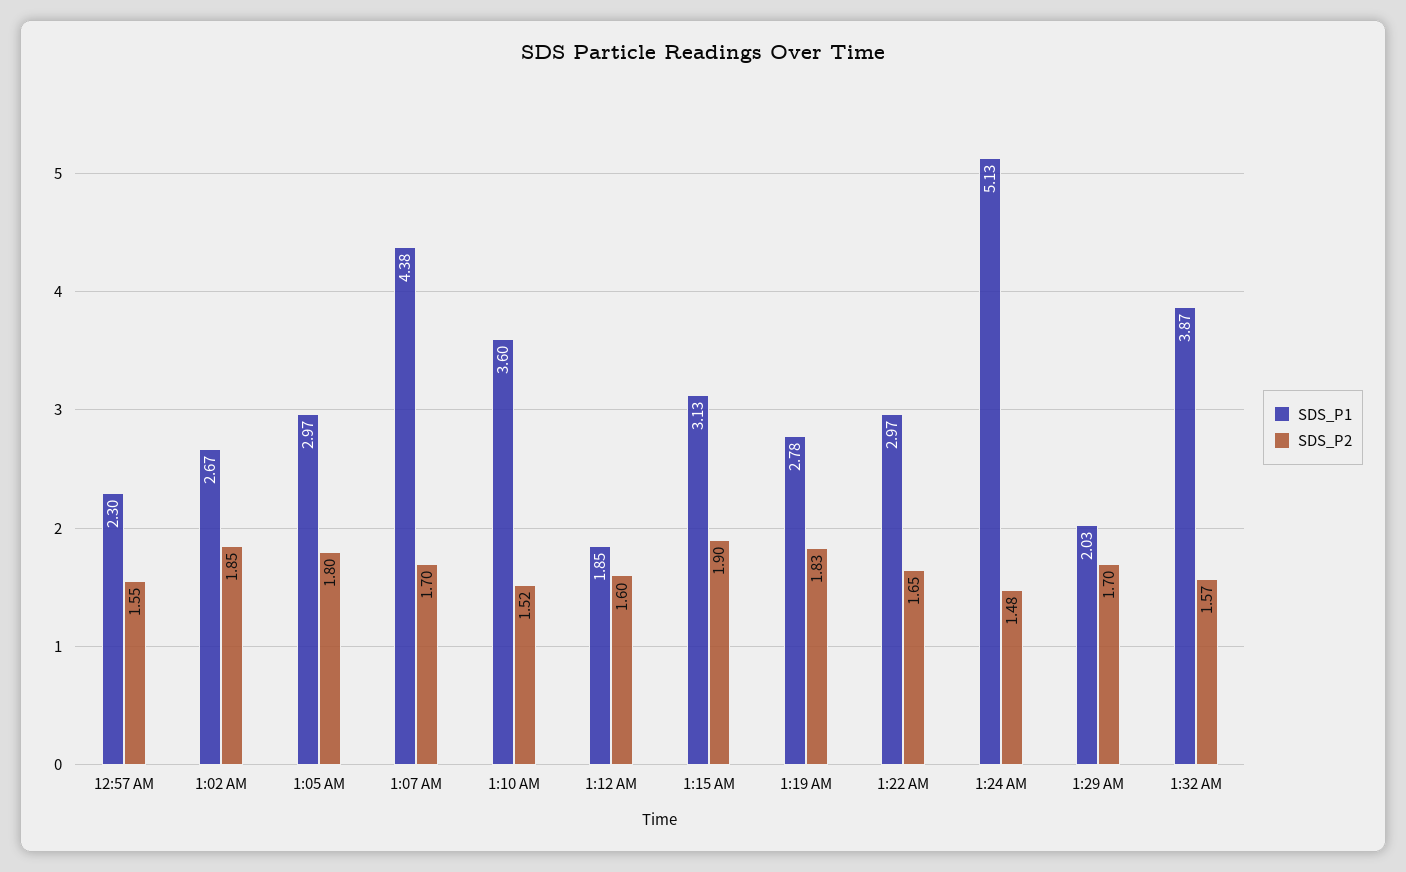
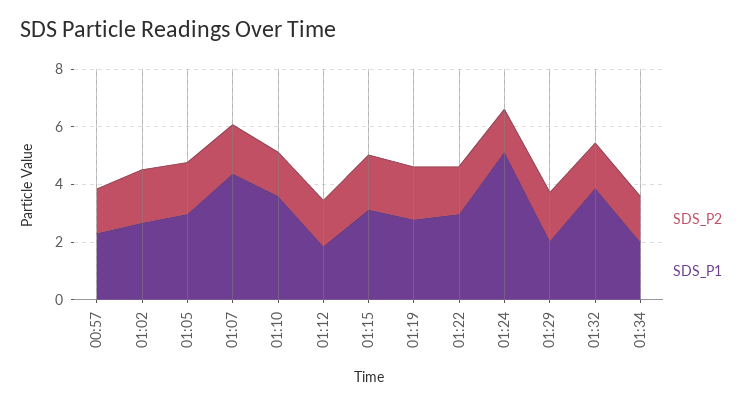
SDS_P2, 01:34: none -> 1.5
SDS_P1, 01:34: none -> 2

